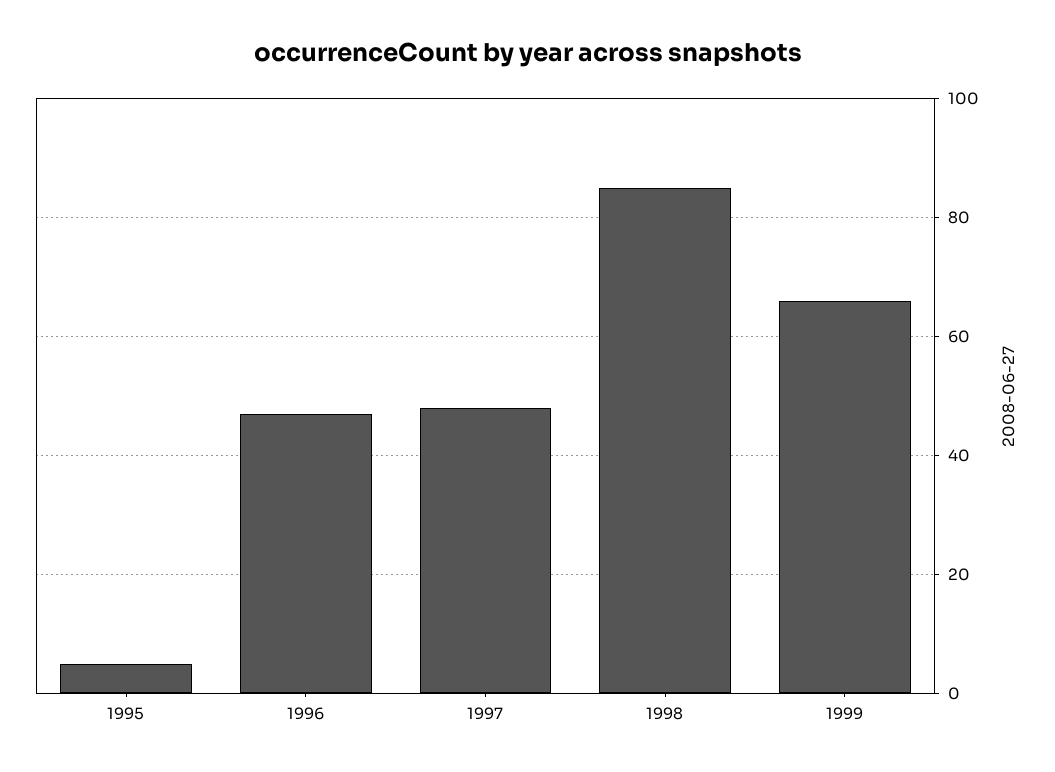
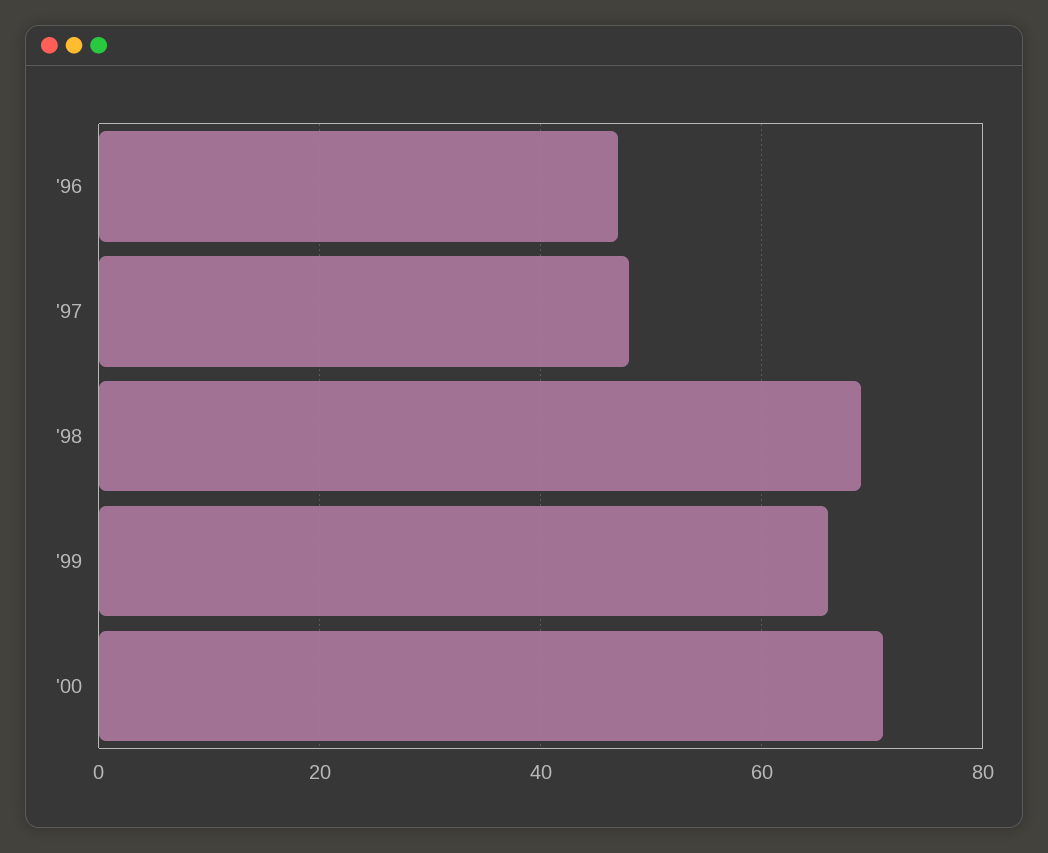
1995: 5 -> none
1998: 85 -> 70
'00: none -> 70

